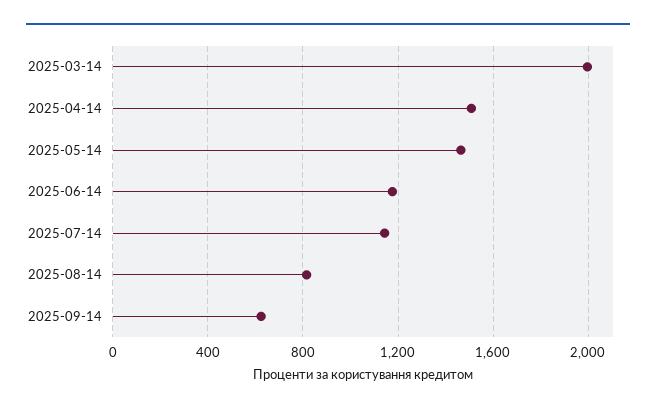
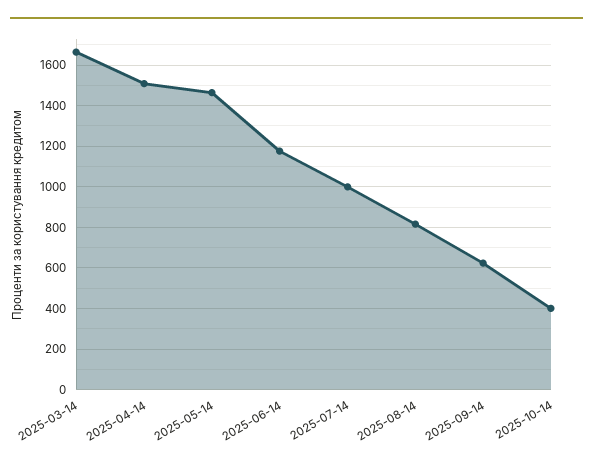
2025-03-14: 2000 -> 1650
2025-07-14: 1150 -> 1000
2025-10-14: none -> 400

